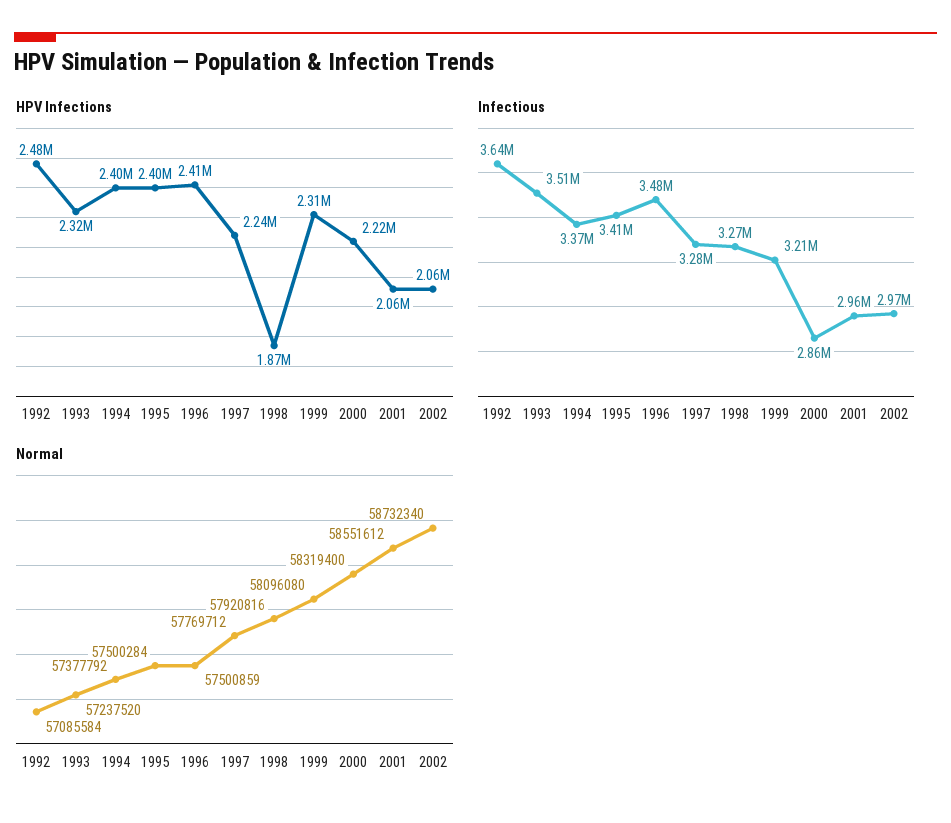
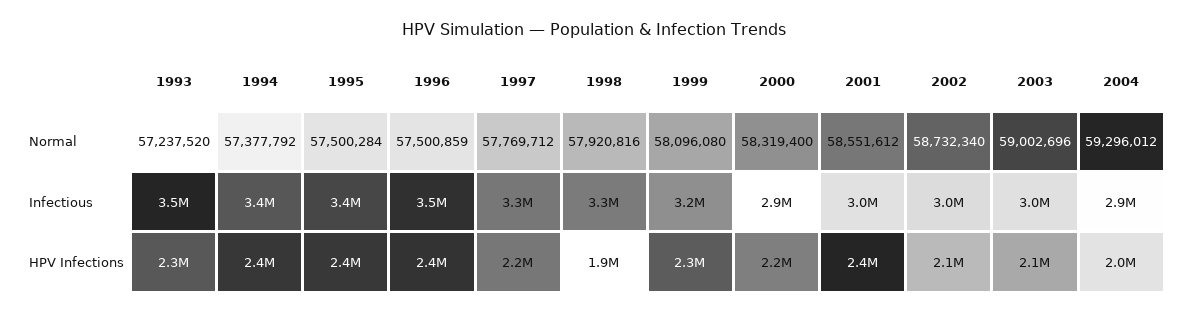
HPV Infections, 1992: 2480000 -> none
HPV Infections, 2001: 2060000 -> 2400000
Infectious, 1992: 3640000 -> none
Normal, 1992: 57085584 -> none
Normal, 2003: none -> 59002696
Normal, 2004: none -> 59296012
Infectious, 2003: none -> 3000000
Infectious, 2004: none -> 2900000
HPV Infections, 2003: none -> 2100000
HPV Infections, 2004: none -> 2000000

